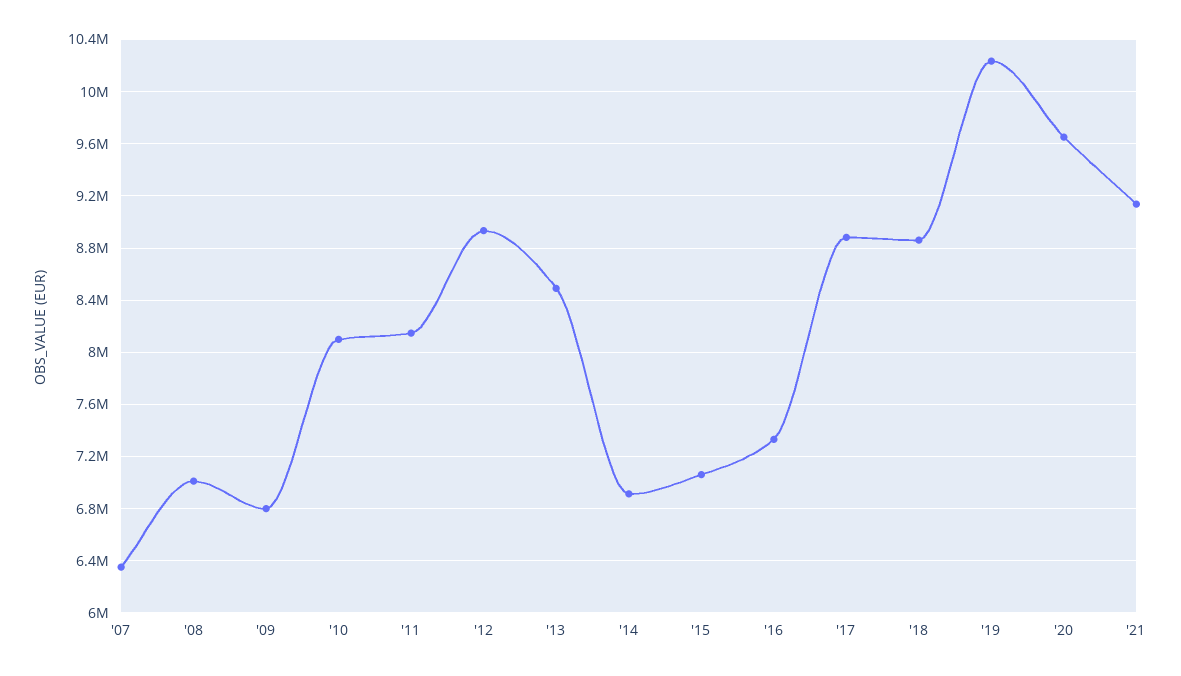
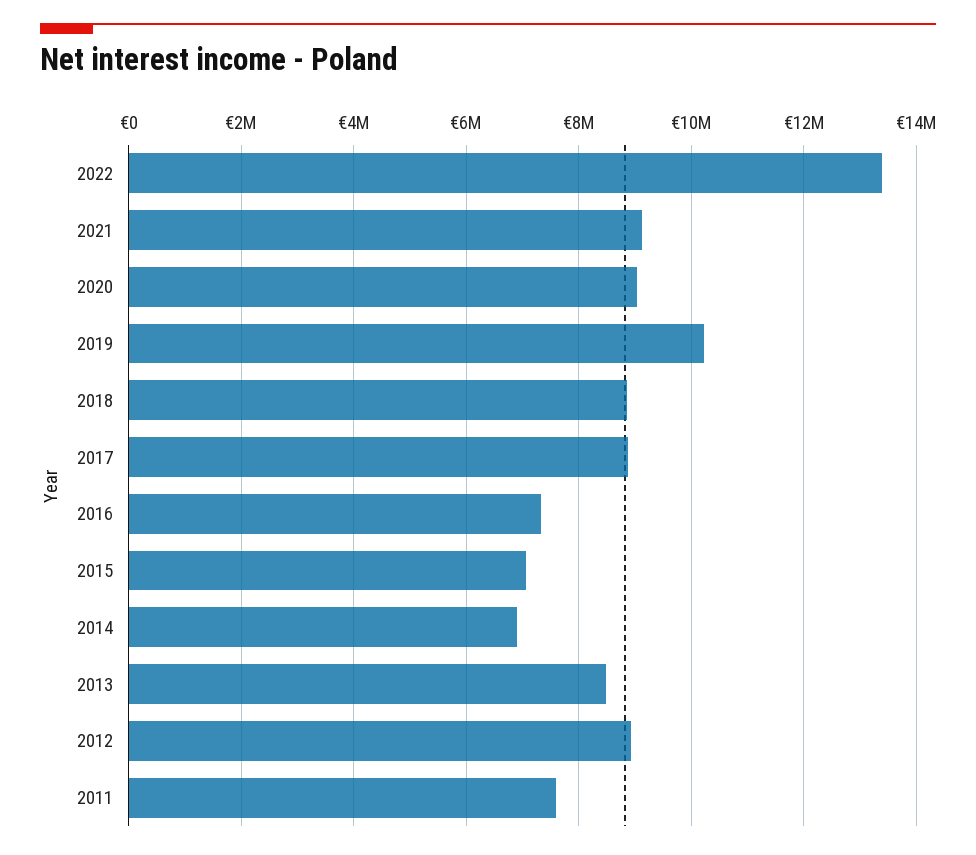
'07: 6350000 -> none
'08: 7000000 -> none
'09: 6800000 -> none
'10: 8100000 -> none
'11: 8150000 -> 7600000
'20: 9650000 -> 9000000
2022: none -> 13400000

